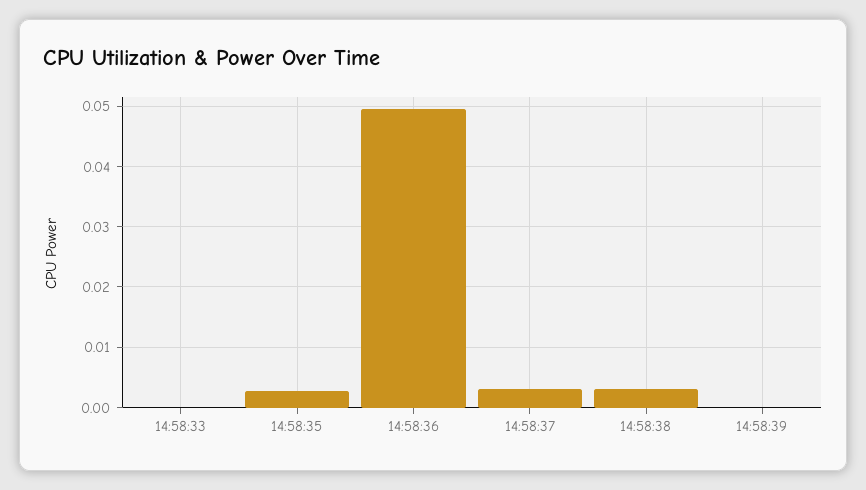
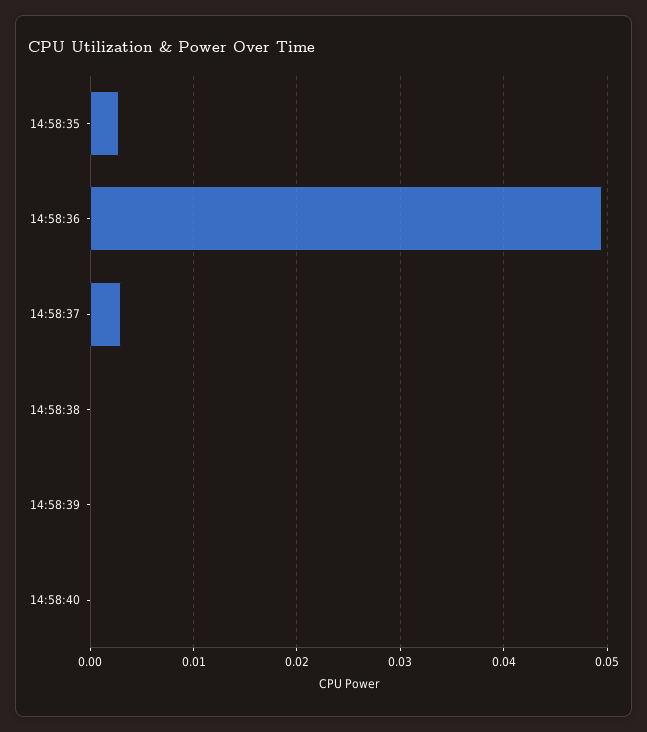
14:58:33: 0 -> none
14:58:38: 0.003 -> 0
14:58:40: none -> 0

